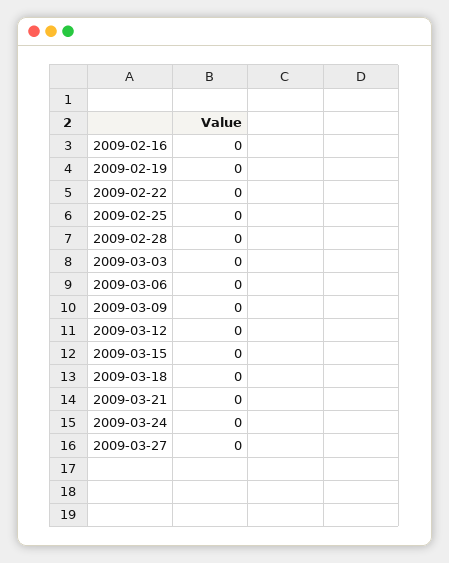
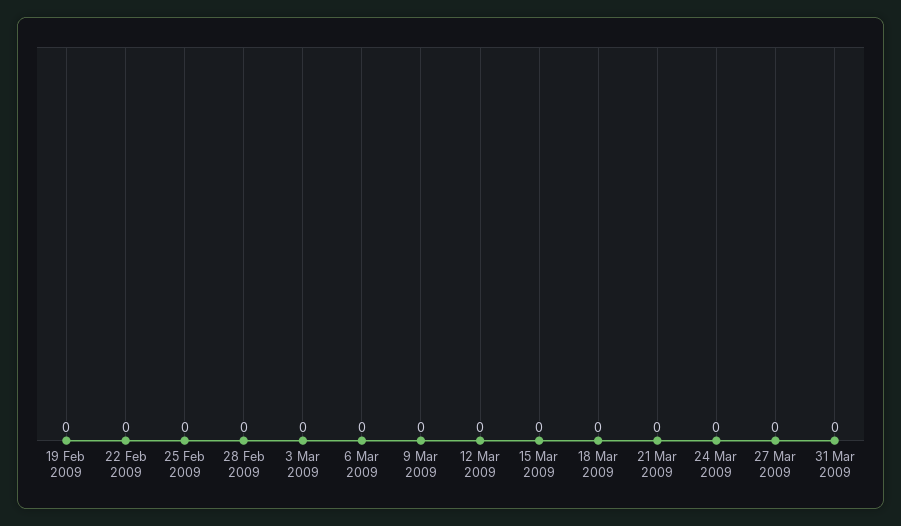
2009-02-16: 0 -> none
31 Mar 2009: none -> 0

